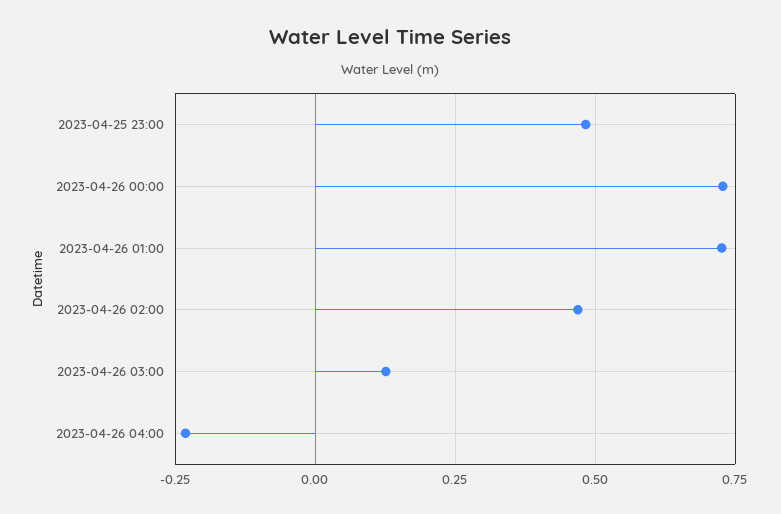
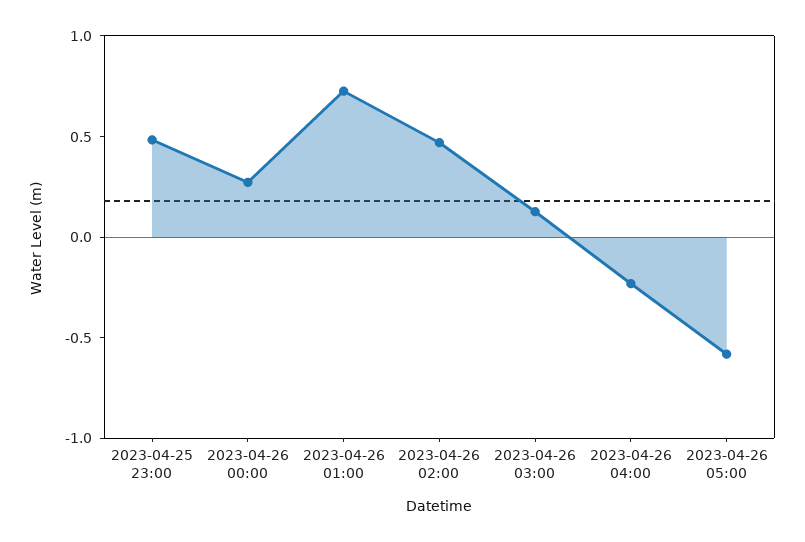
2023-04-26 00:00: 0.725 -> 0.3
2023-04-26 05:00: none -> -0.6

